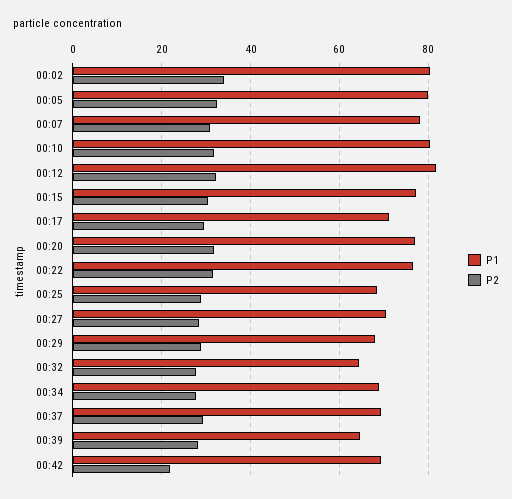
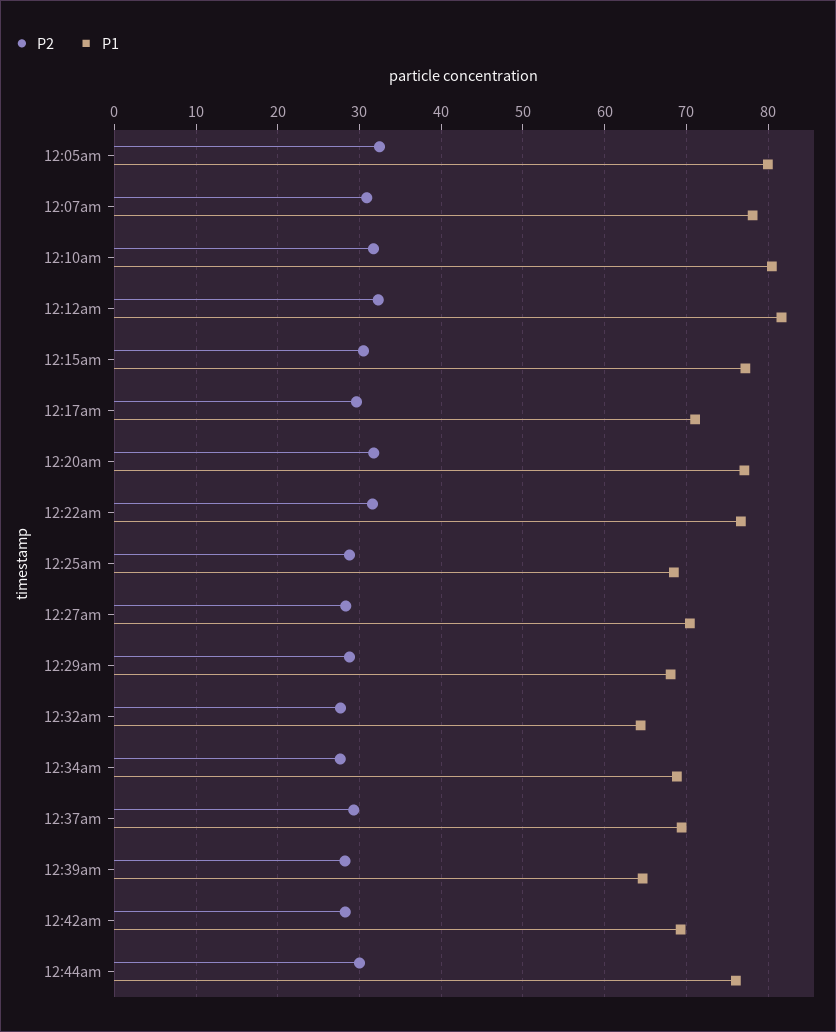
P1, 00:02: 80 -> none
P2, 00:02: 34 -> none
P2, 00:42: 22 -> 28
P2, 12:44am: none -> 30
P1, 12:44am: none -> 76

